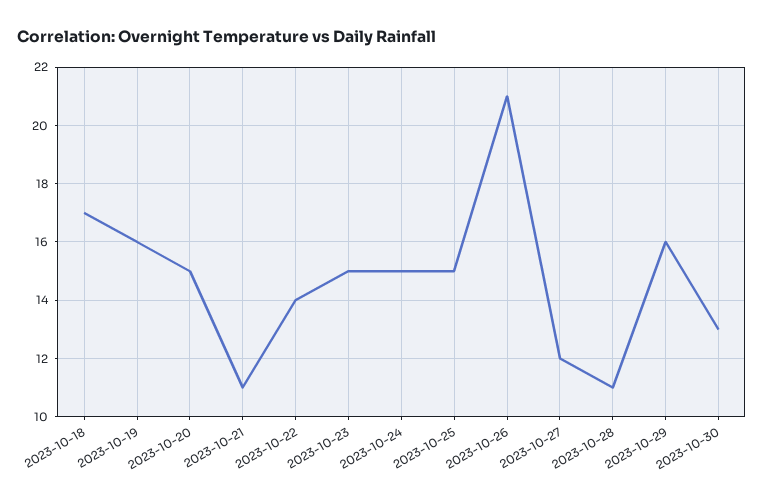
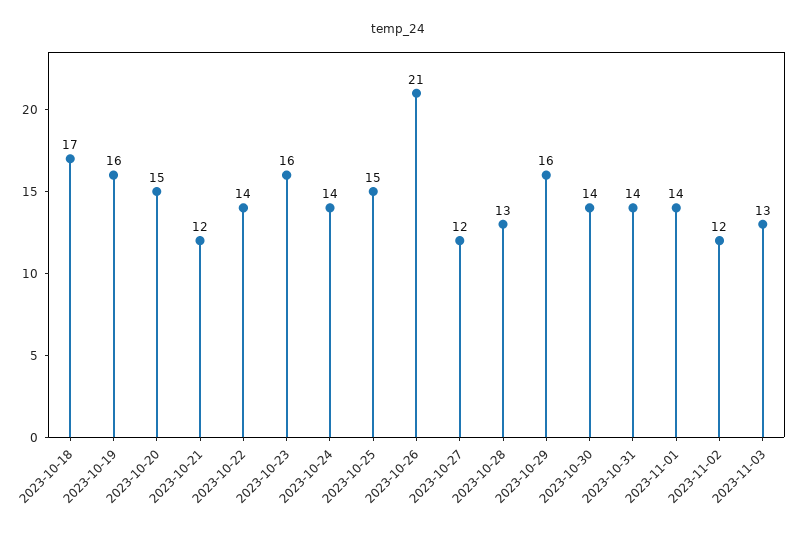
2023-10-21: 11 -> 12
2023-10-23: 15 -> 16
2023-10-24: 15 -> 14
2023-10-28: 11 -> 13
2023-10-30: 13 -> 14
2023-10-31: none -> 14
2023-11-01: none -> 14
2023-11-02: none -> 12
2023-11-03: none -> 13

